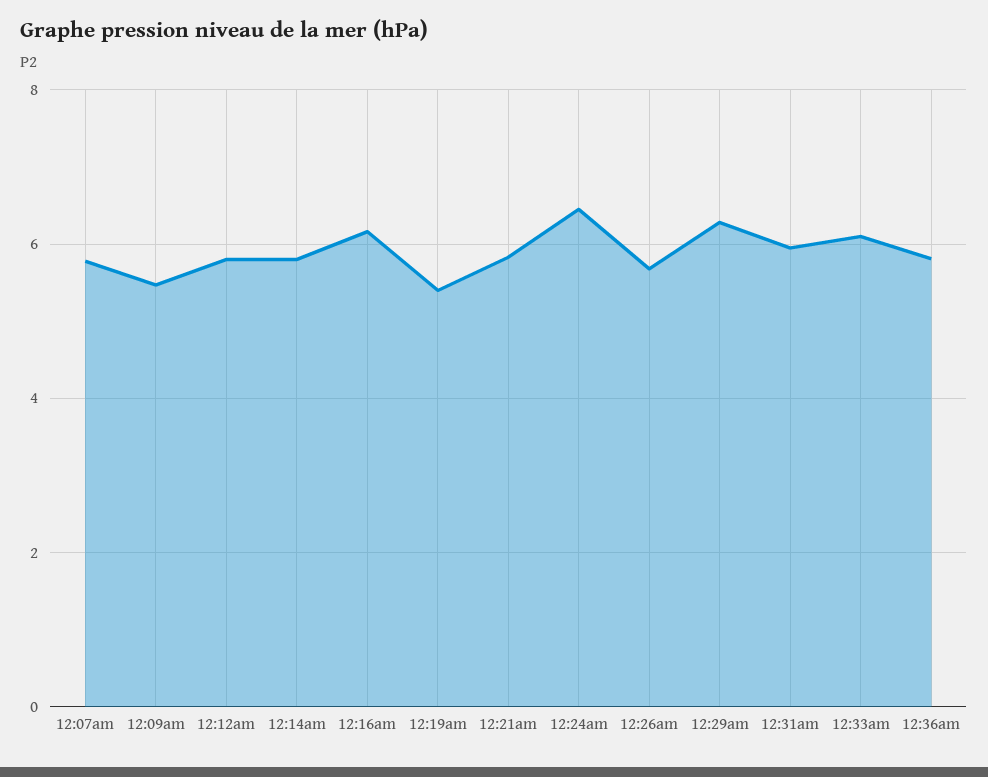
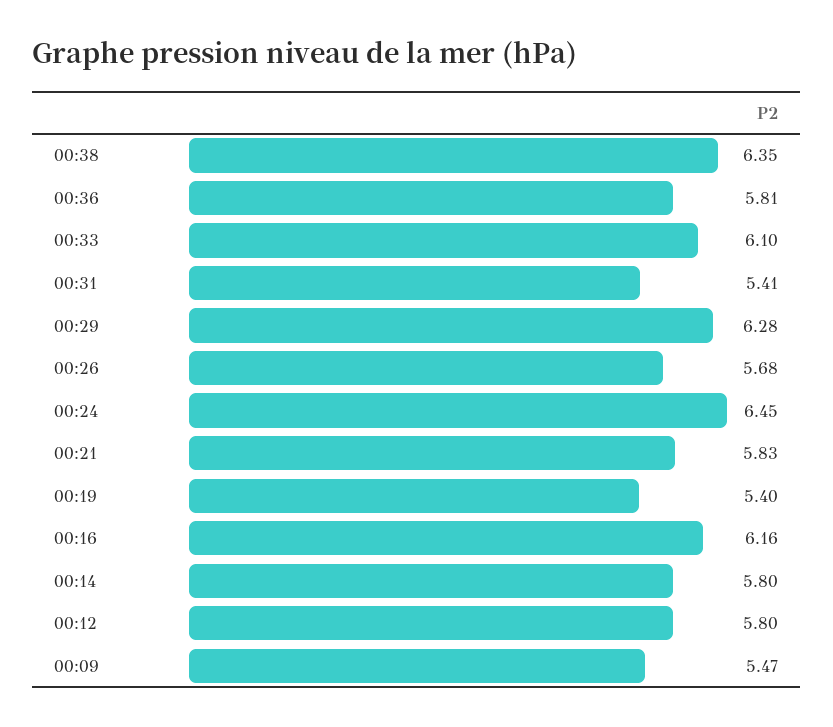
12:07am: 5.8 -> none
12:31am: 6 -> 5.41
00:38: none -> 6.35

